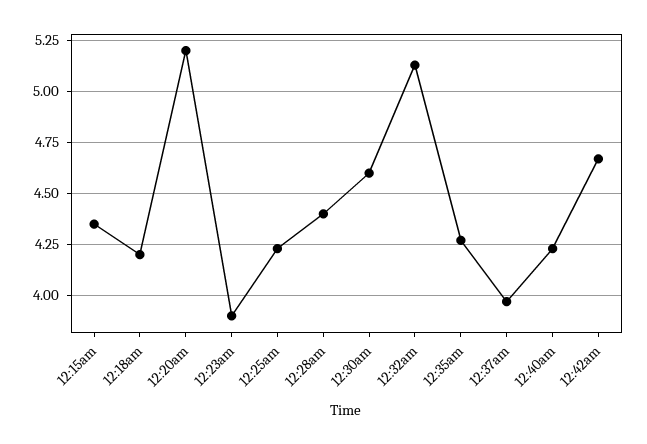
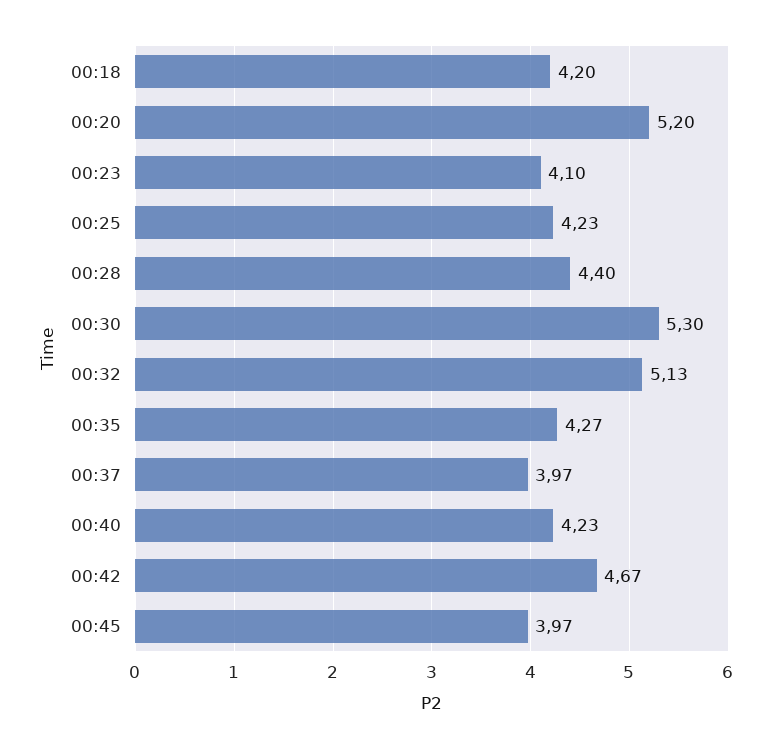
12:15am: 4.35 -> none
12:23am: 3.9 -> 4.1
12:30am: 4.6 -> 5.3
00:45: none -> 3.97

